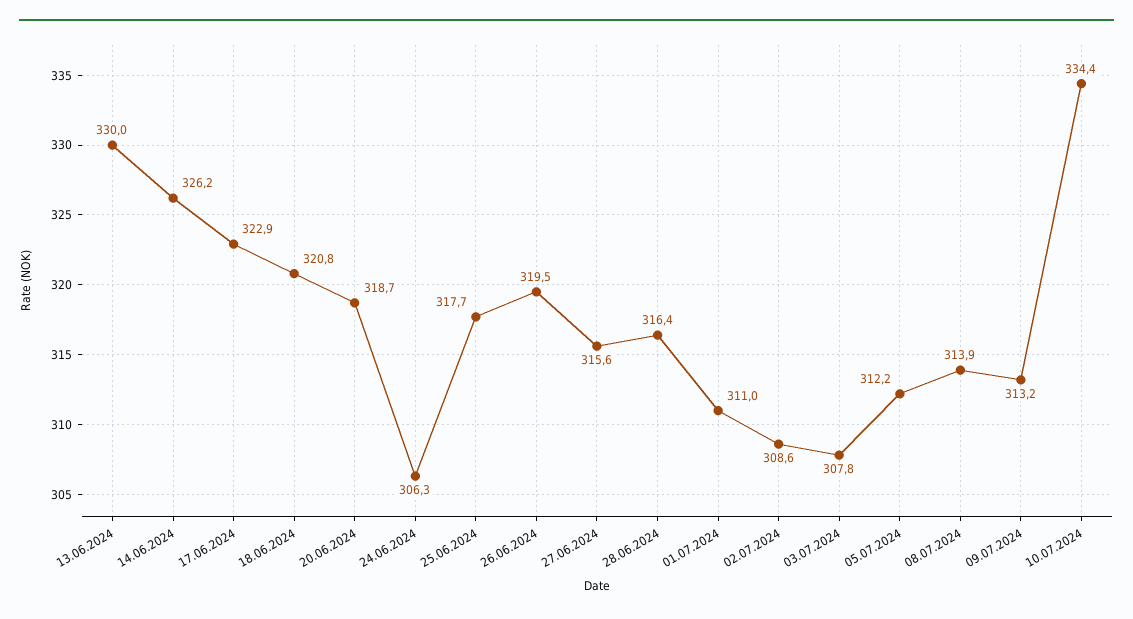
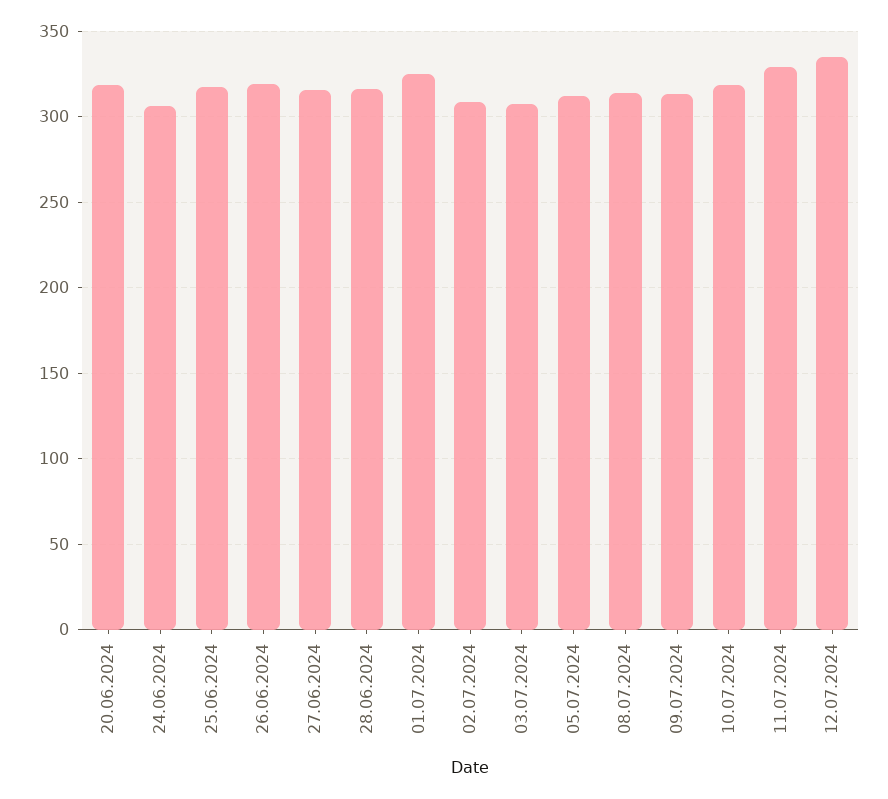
13.06.2024: 330 -> none
14.06.2024: 326.2 -> none
17.06.2024: 322.9 -> none
18.06.2024: 320.8 -> none
01.07.2024: 311 -> 325
10.07.2024: 334.4 -> 320
11.07.2024: none -> 330
12.07.2024: none -> 335

